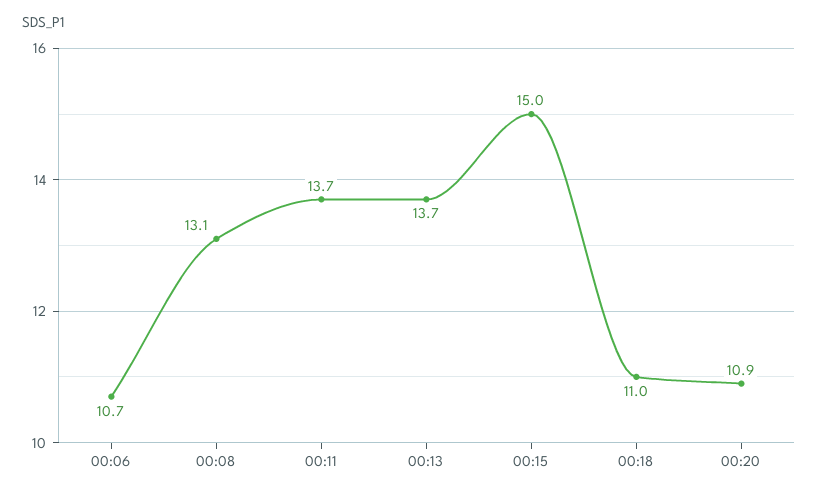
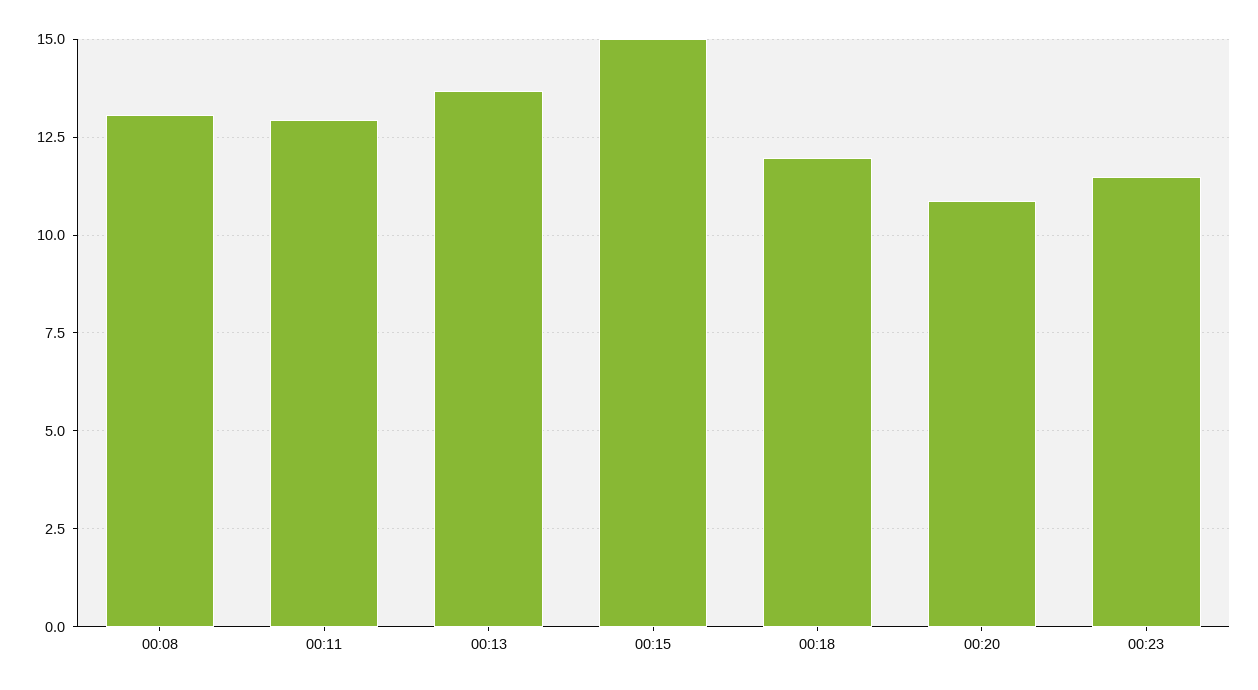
00:06: 10.7 -> none
00:11: 13.7 -> 13
00:18: 11 -> 12
00:23: none -> 11.5

